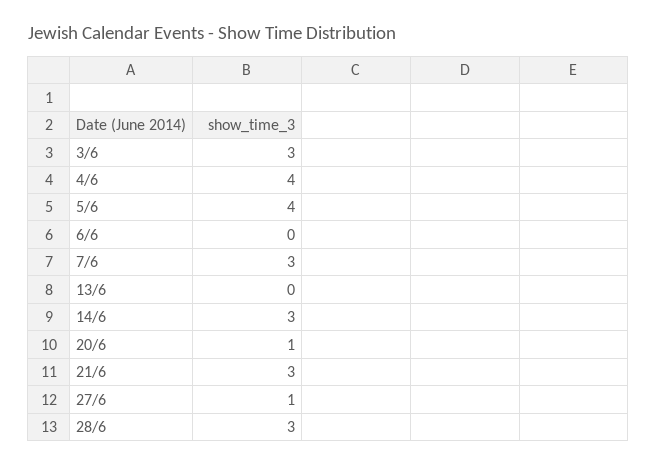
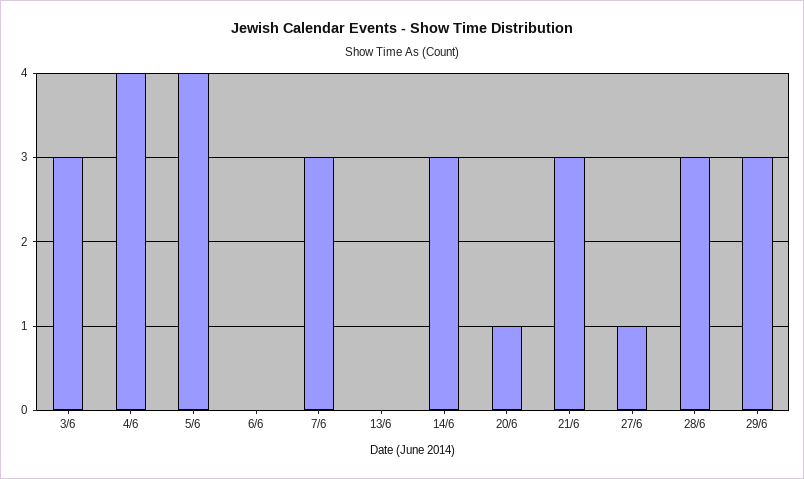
29/6: none -> 3

